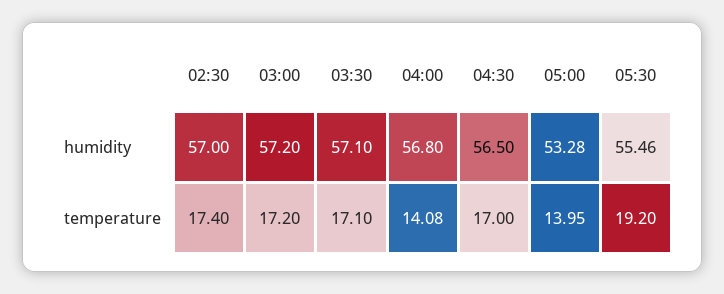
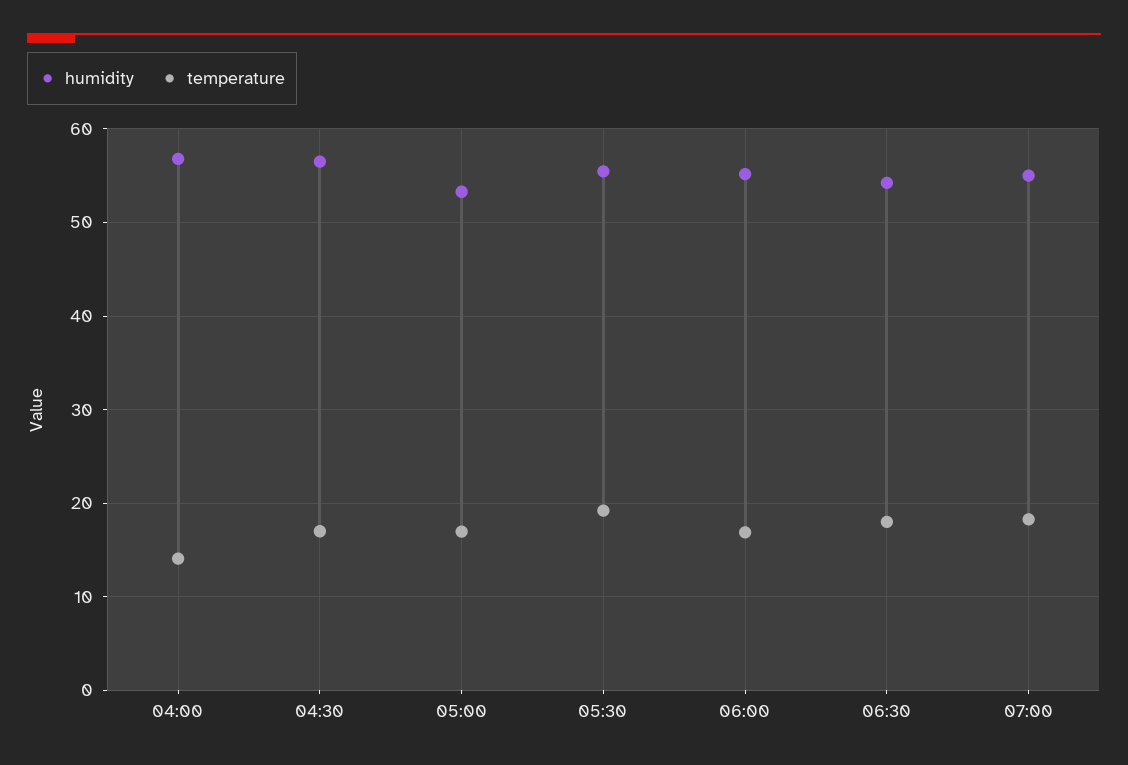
humidity, 02:30: 57 -> none
humidity, 03:00: 57.2 -> none
humidity, 03:30: 57.1 -> none
temperature, 02:30: 17.4 -> none
temperature, 03:00: 17.2 -> none
temperature, 03:30: 17.1 -> none
temperature, 05:00: 13.95 -> 17
humidity, 06:00: none -> 55
temperature, 06:00: none -> 17
humidity, 06:30: none -> 54
temperature, 06:30: none -> 18
humidity, 07:00: none -> 55
temperature, 07:00: none -> 18

